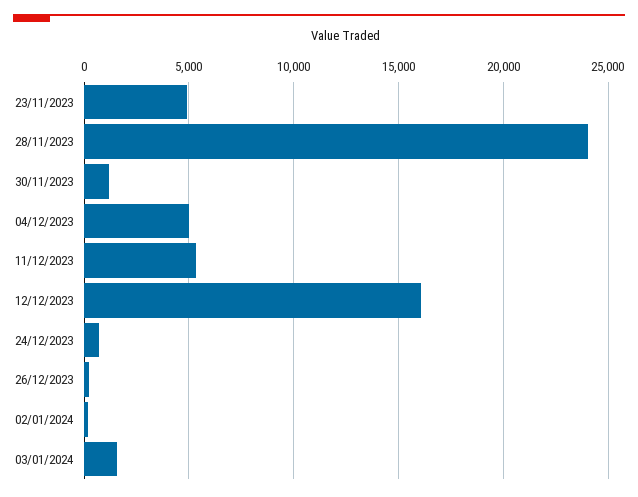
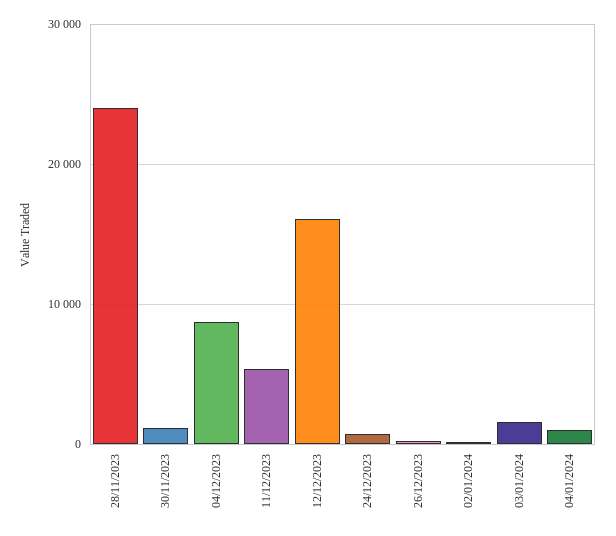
23/11/2023: 5000 -> none
04/12/2023: 5000 -> 9000
04/01/2024: none -> 1000

